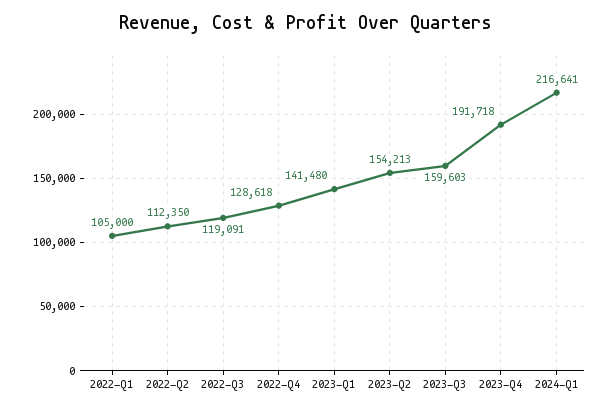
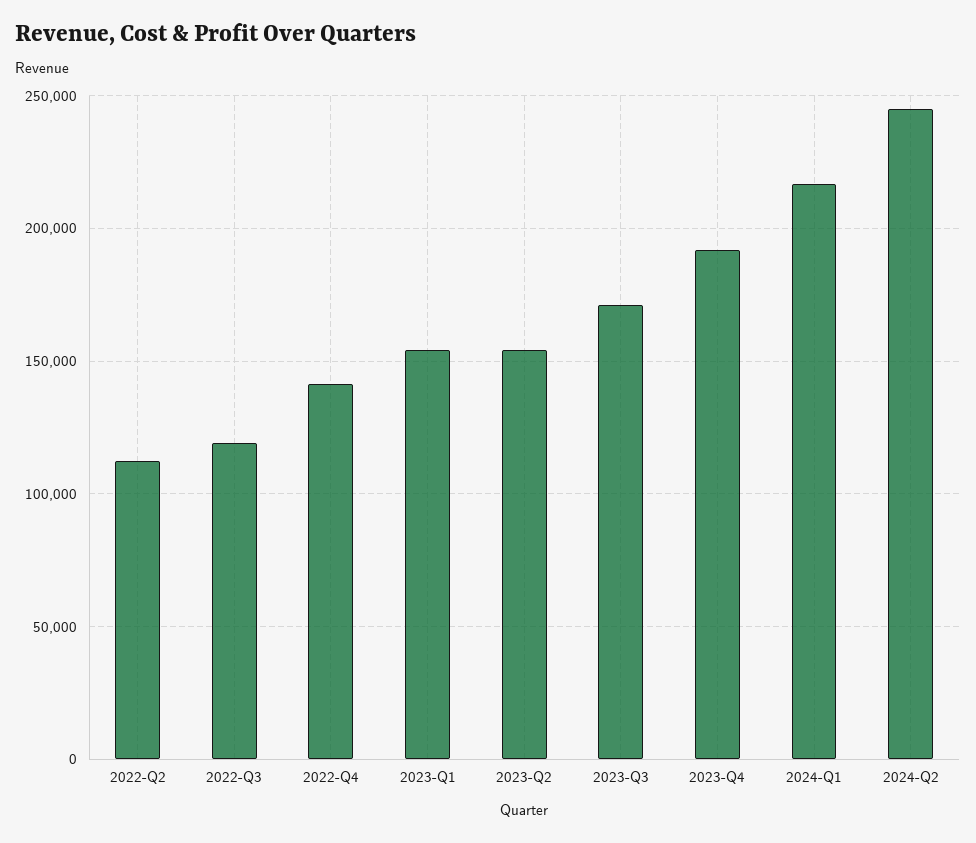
2022-Q1: 105000 -> none
2022-Q4: 128618 -> 140000
2023-Q1: 141480 -> 155000
2023-Q3: 159603 -> 170000
2024-Q2: none -> 245000

